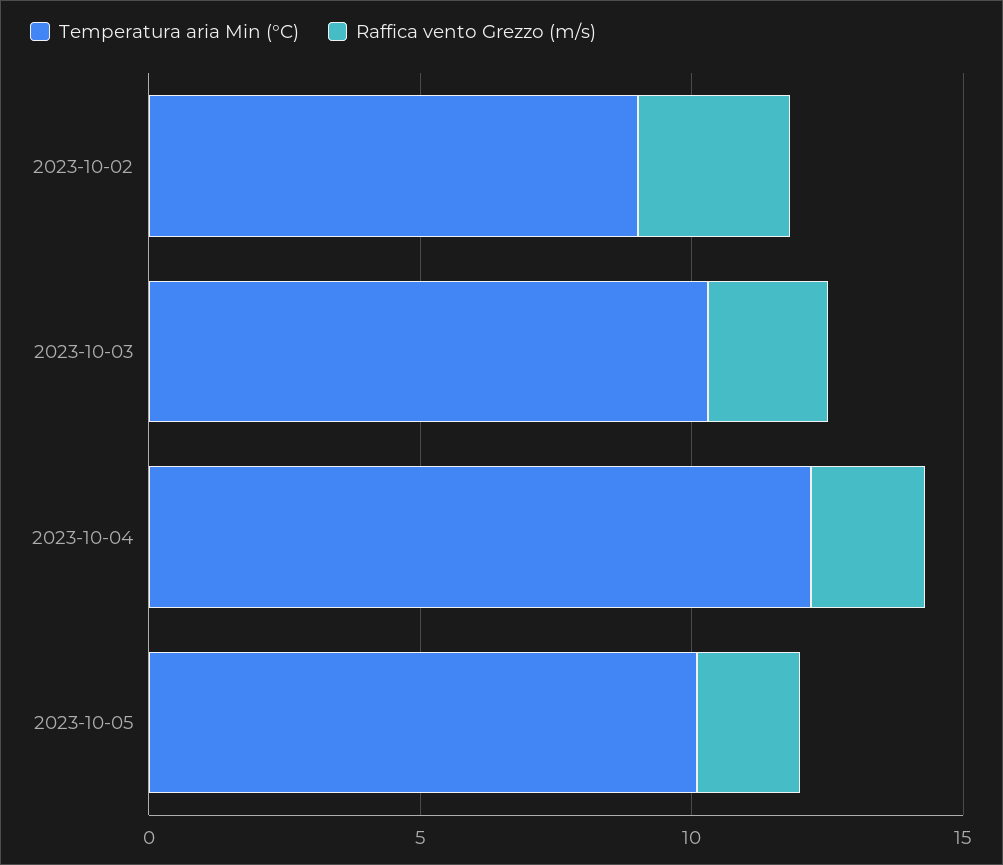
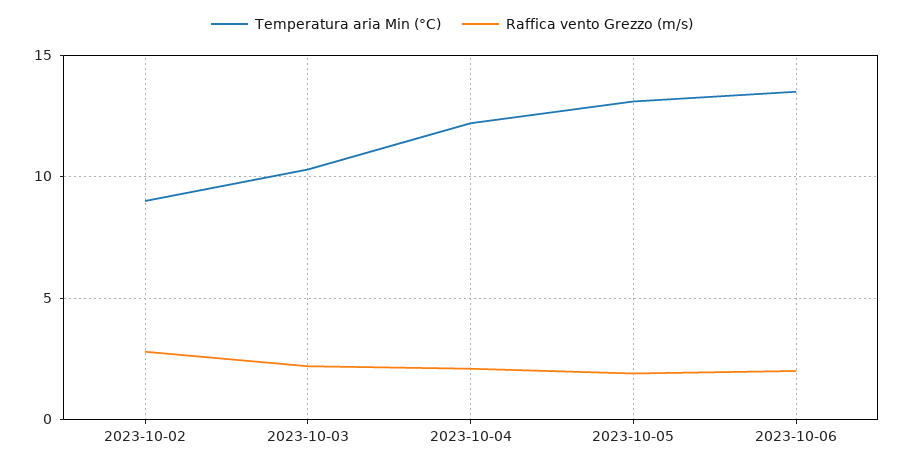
Temperatura aria Min (°C), 2023-10-05: 10 -> 13
Temperatura aria Min (°C), 2023-10-06: none -> 13.5
Raffica vento Grezzo (m/s), 2023-10-06: none -> 2

